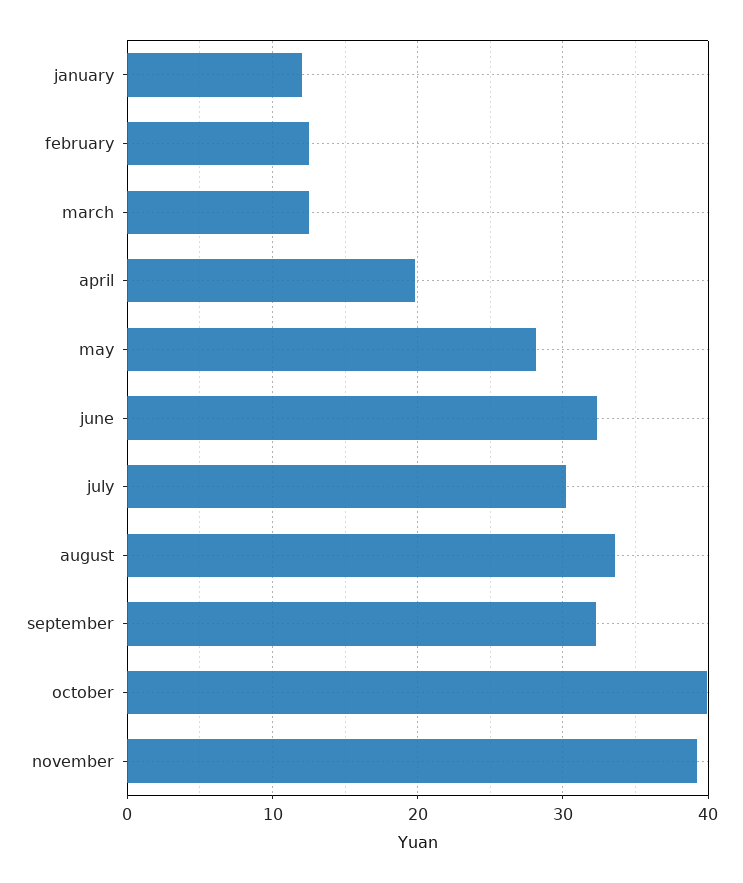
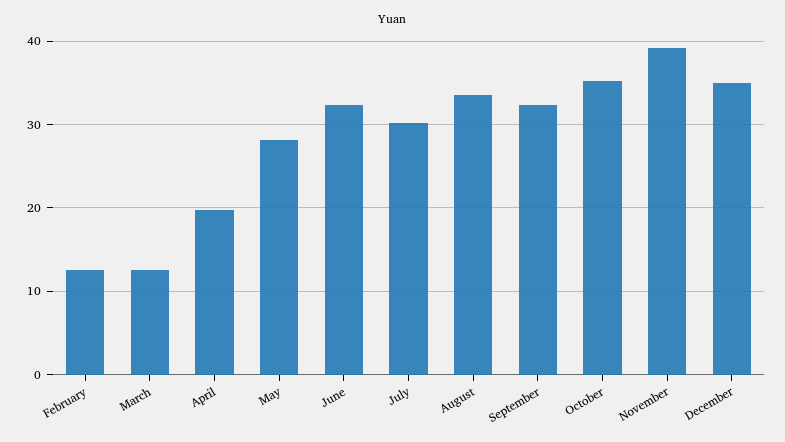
january: 12 -> none
october: 40 -> 35
December: none -> 35

